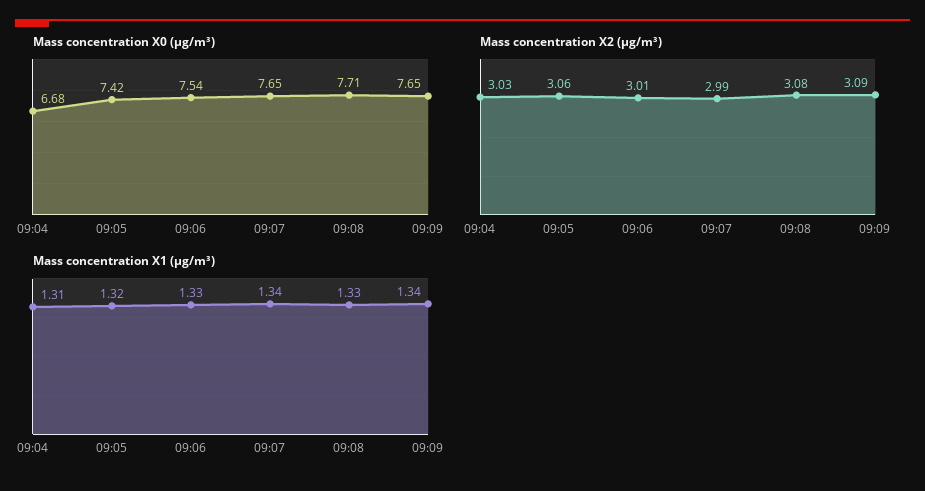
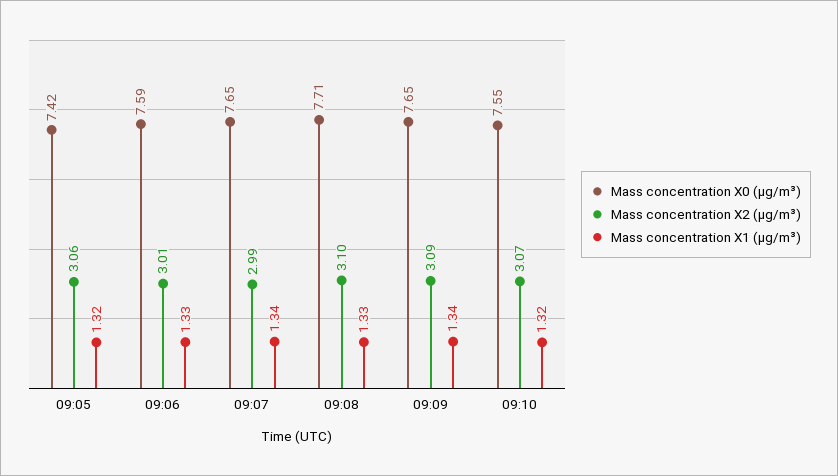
Mass concentration X0 (μg/m³), 09:04: 6.68 -> none
Mass concentration X0 (μg/m³), 09:06: 7.54 -> 7.59
Mass concentration X2 (μg/m³), 09:04: 3.03 -> none
Mass concentration X2 (μg/m³), 09:08: 3.08 -> 3.1
Mass concentration X1 (μg/m³), 09:04: 1.31 -> none
Mass concentration X0 (μg/m³), 09:10: none -> 7.55
Mass concentration X2 (μg/m³), 09:10: none -> 3.07
Mass concentration X1 (μg/m³), 09:10: none -> 1.32

